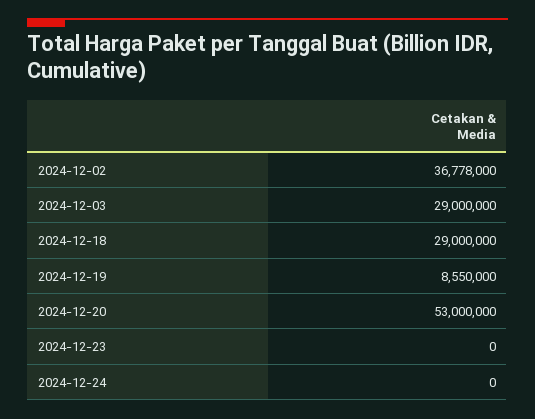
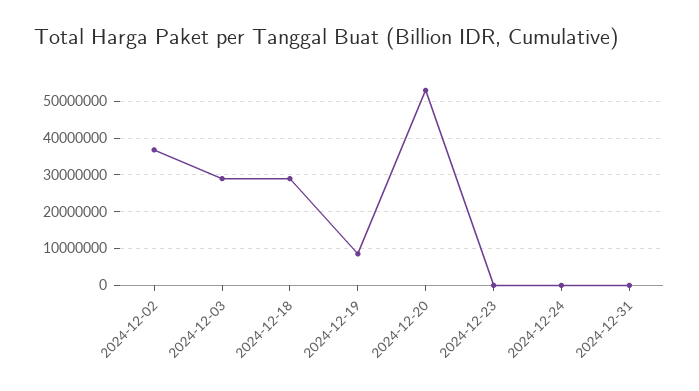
2024-12-31: none -> 0

